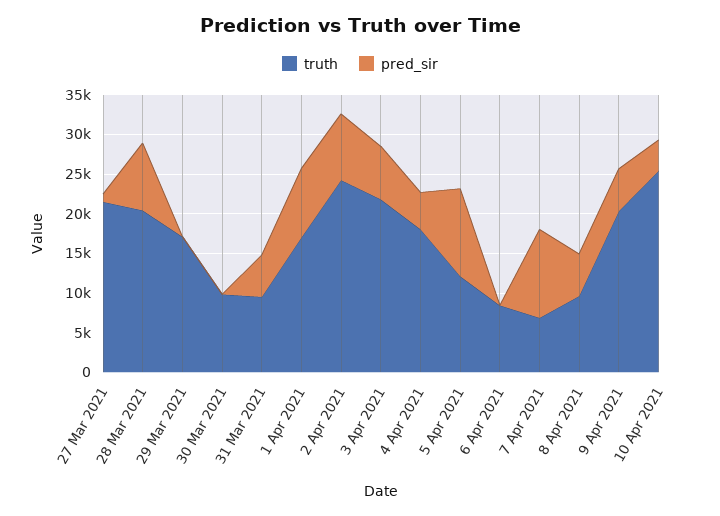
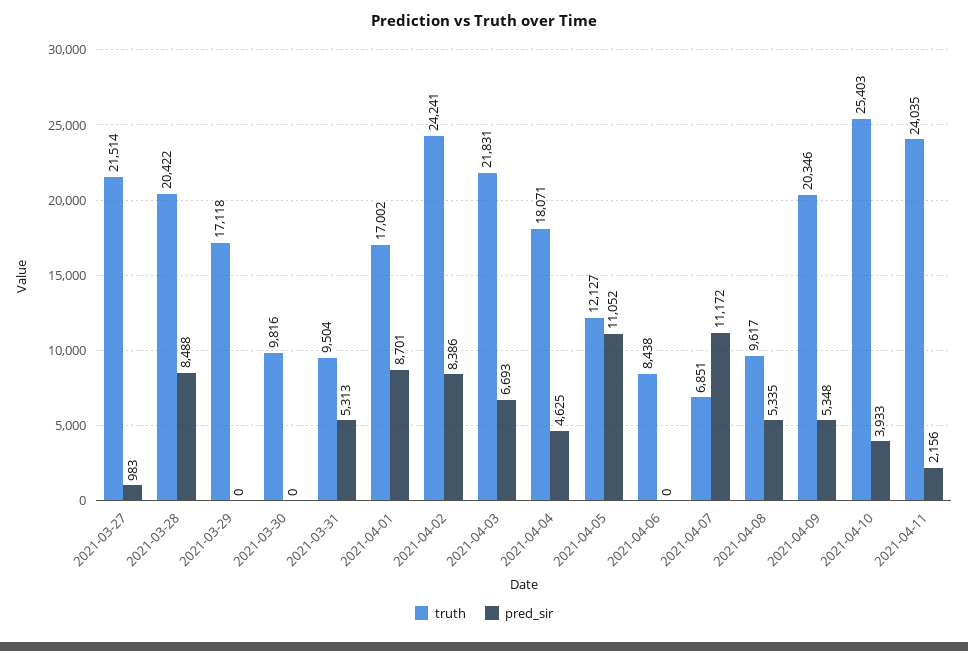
truth, 2021-04-11: none -> 24035
pred_sir, 2021-04-11: none -> 2156

